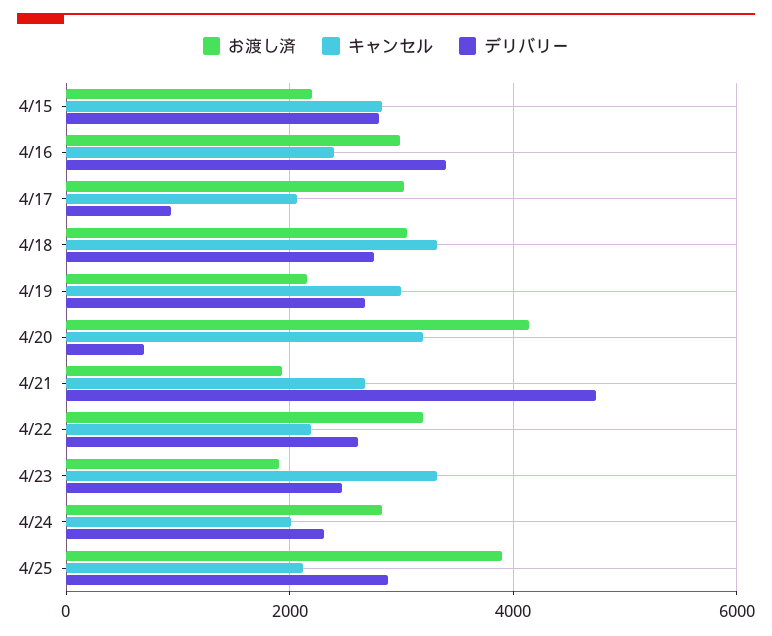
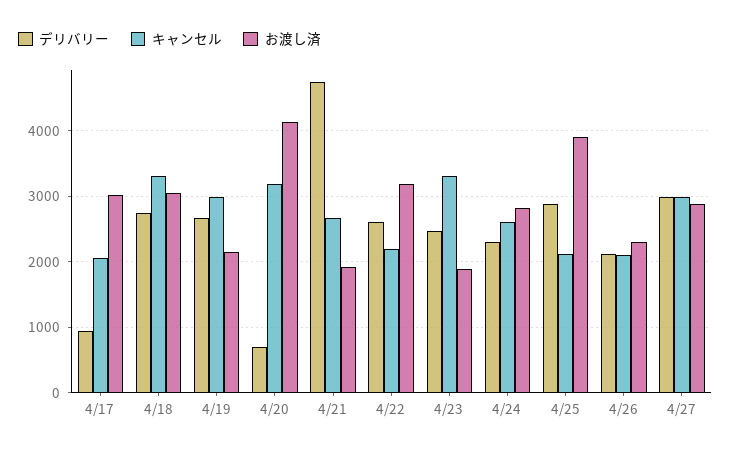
お渡し済, 4/15: 2200 -> none
キャンセル, 4/15: 2800 -> none
デリバリー, 4/15: 2800 -> none
お渡し済, 4/16: 3000 -> none
キャンセル, 4/16: 2400 -> none
デリバリー, 4/16: 3400 -> none
キャンセル, 4/24: 2000 -> 2600
デリバリー, 4/26: none -> 2100
キャンセル, 4/26: none -> 2100
お渡し済, 4/26: none -> 2300
デリバリー, 4/27: none -> 3000
キャンセル, 4/27: none -> 3000
お渡し済, 4/27: none -> 2900

